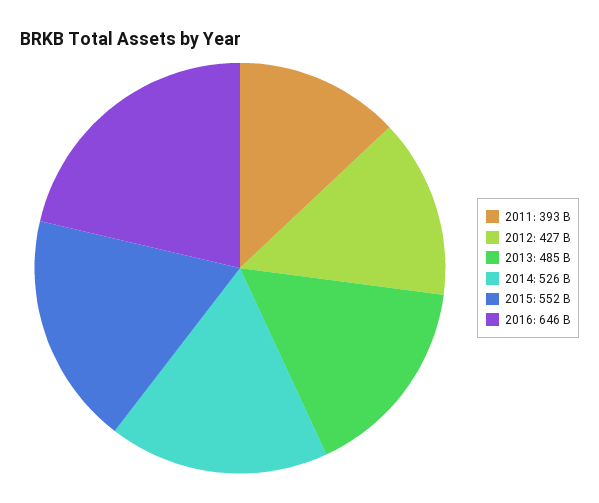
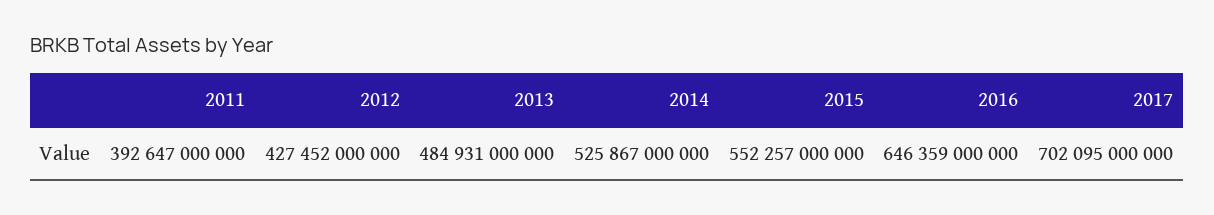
2017: none -> 702095000000

